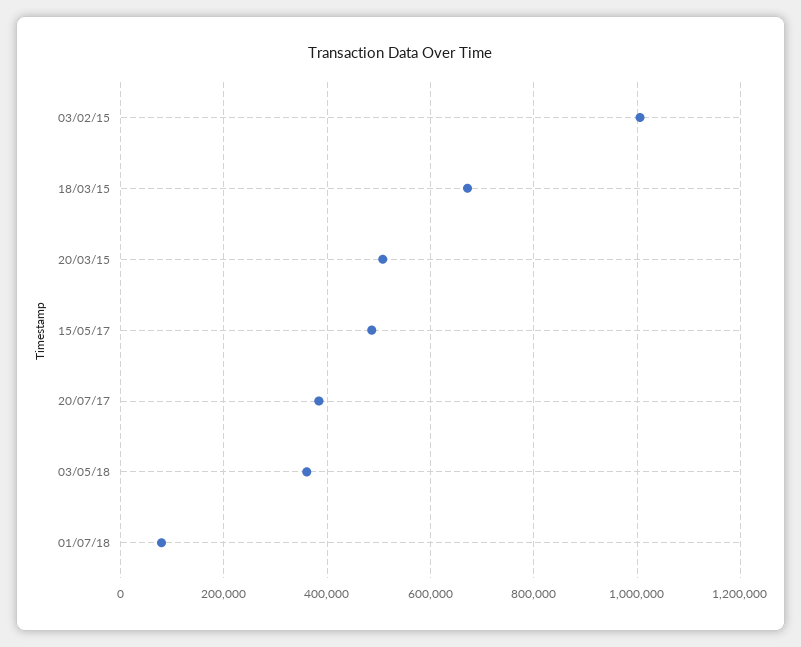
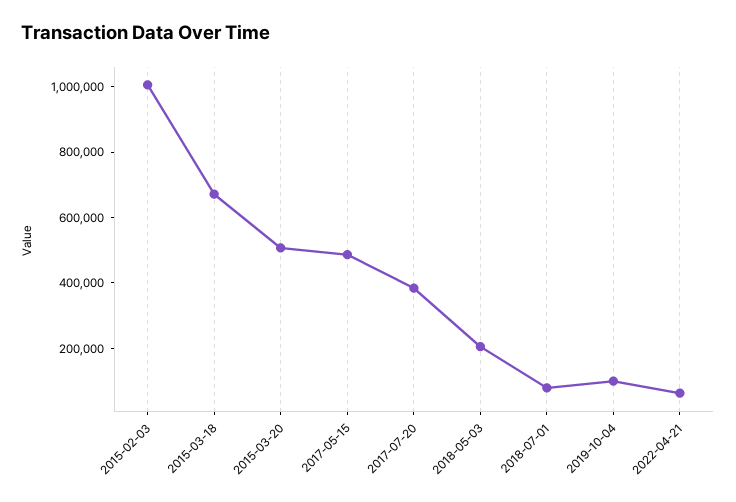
03/05/18: 360000 -> 200000
2019-10-04: none -> 100000
2022-04-21: none -> 50000

